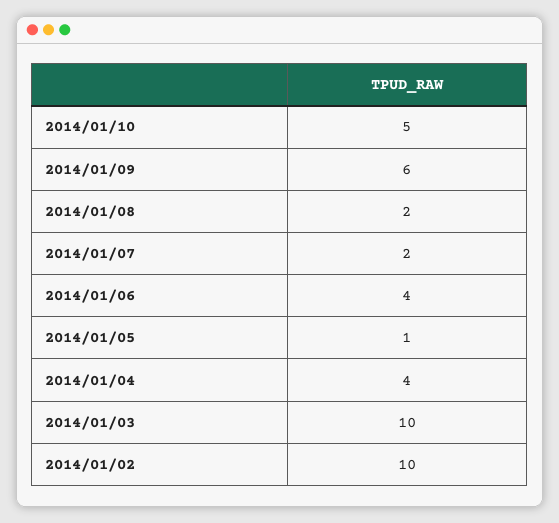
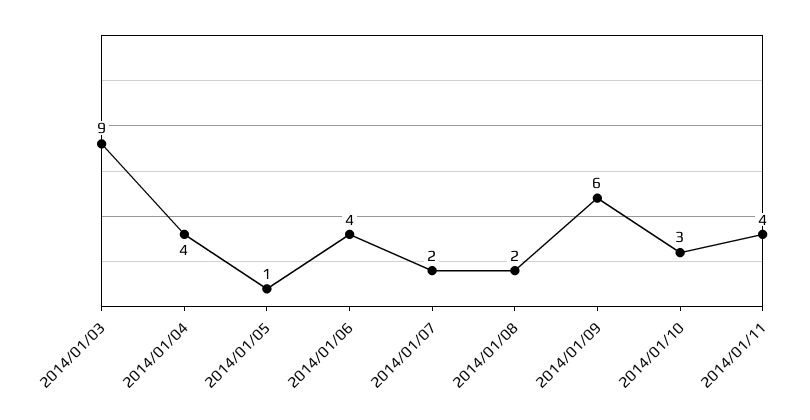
2014/01/10: 5 -> 3
2014/01/03: 10 -> 9
2014/01/02: 10 -> none
2014/01/11: none -> 4

